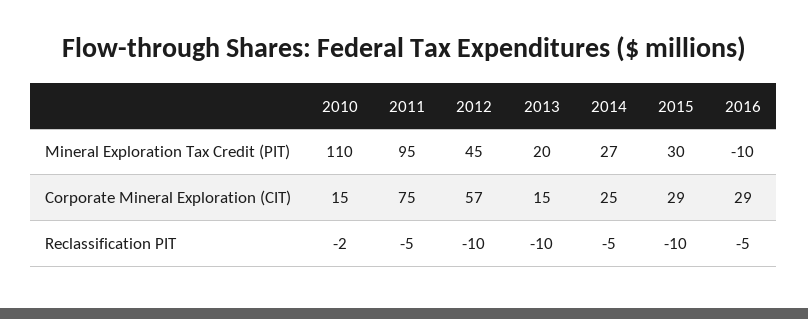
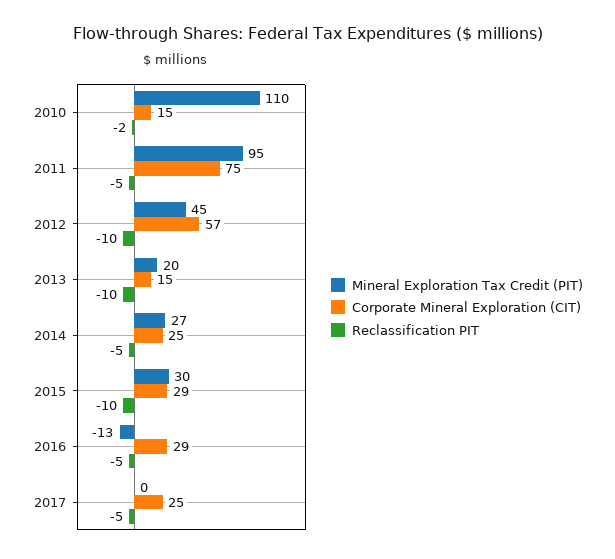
Mineral Exploration Tax Credit (PIT), 2016: -10 -> -13
Mineral Exploration Tax Credit (PIT), 2017: none -> 0
Corporate Mineral Exploration (CIT), 2017: none -> 25
Reclassification PIT, 2017: none -> -5

